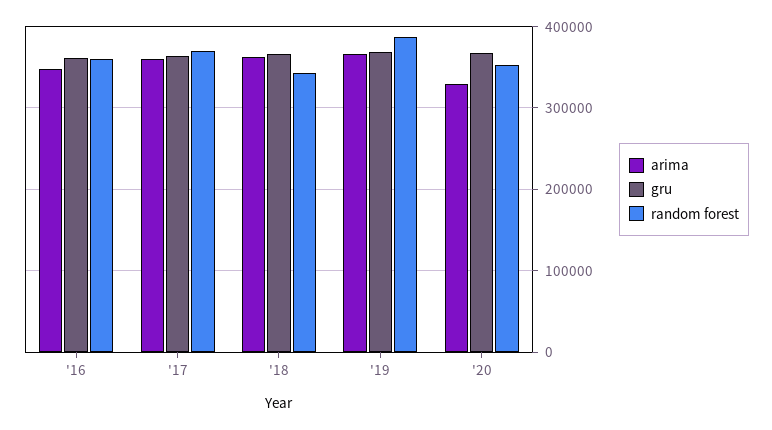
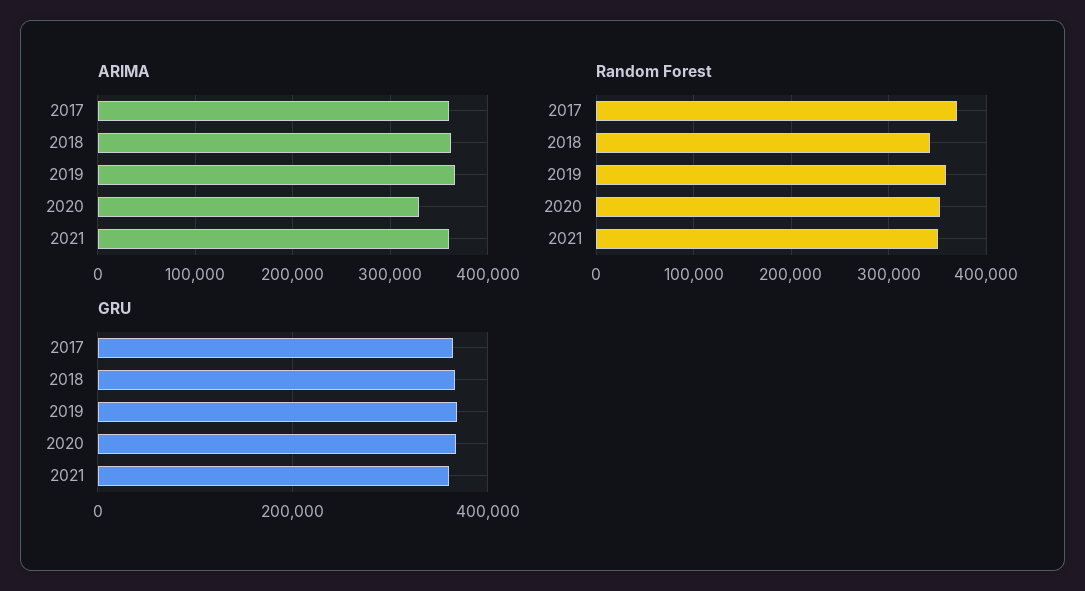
arima, '16: 350000 -> none
gru, '16: 360000 -> none
random forest, '16: 360000 -> none
random forest, '19: 390000 -> 360000
arima, 2021: none -> 360000
random forest, 2021: none -> 350000
gru, 2021: none -> 360000

